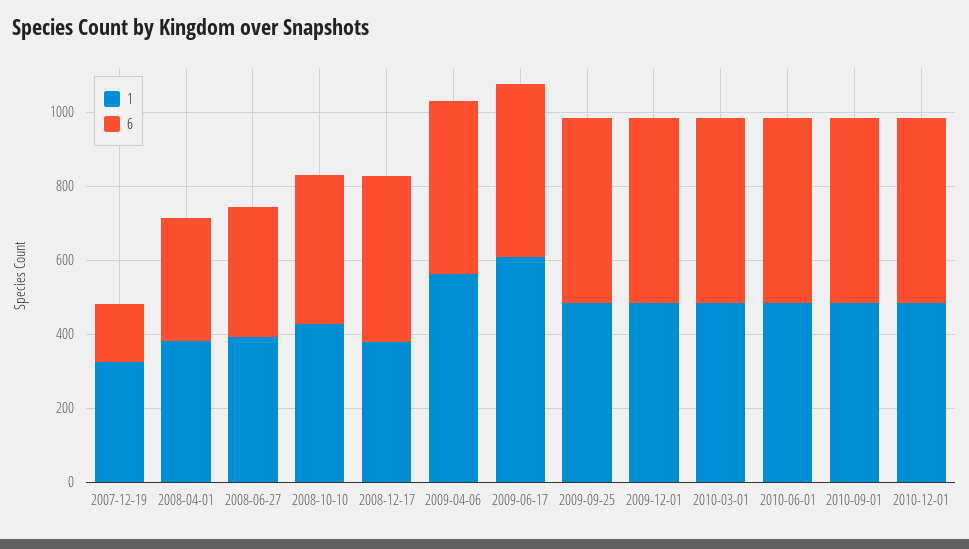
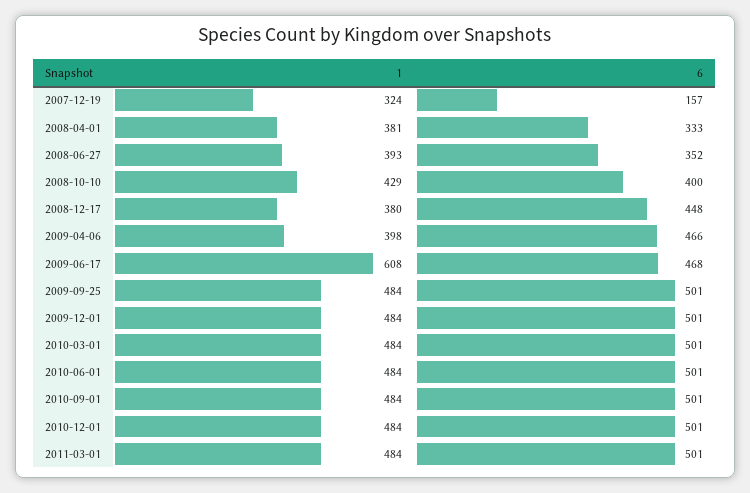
1, 2009-04-06: 550 -> 398
1, 2011-03-01: none -> 484
6, 2011-03-01: none -> 501

